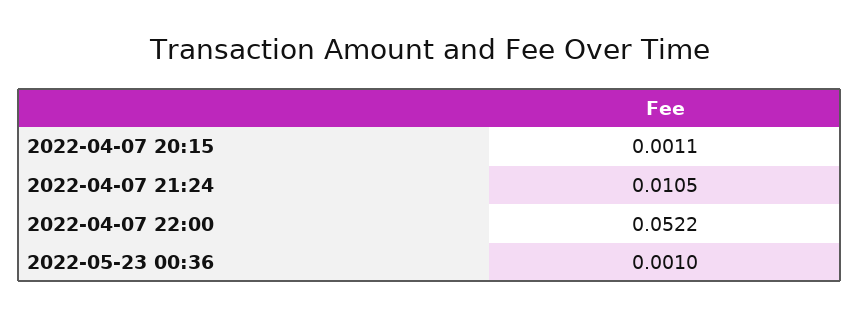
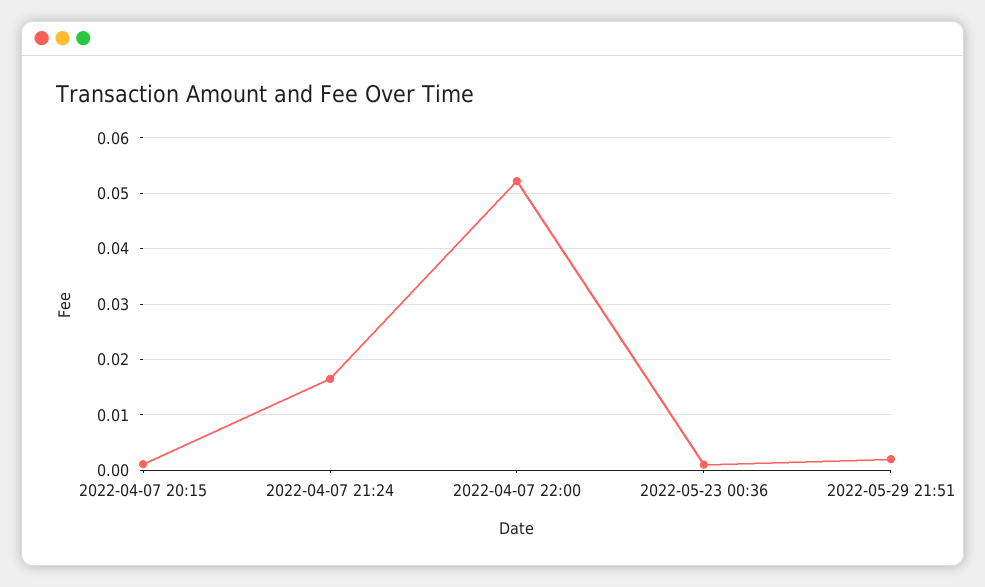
2022-04-07 21:24: 0.0105 -> 0.016
2022-05-29 21:51: none -> 0.002

